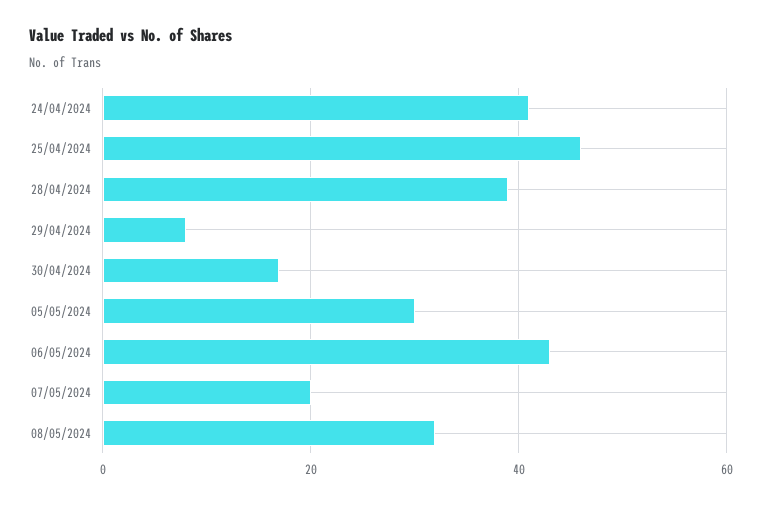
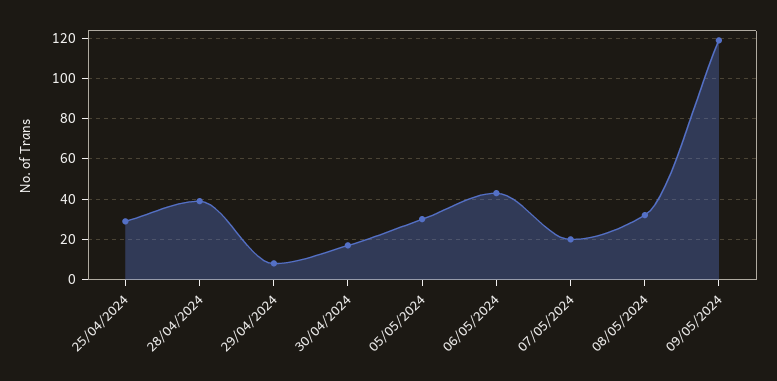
24/04/2024: 40 -> none
25/04/2024: 45 -> 30
09/05/2024: none -> 120

